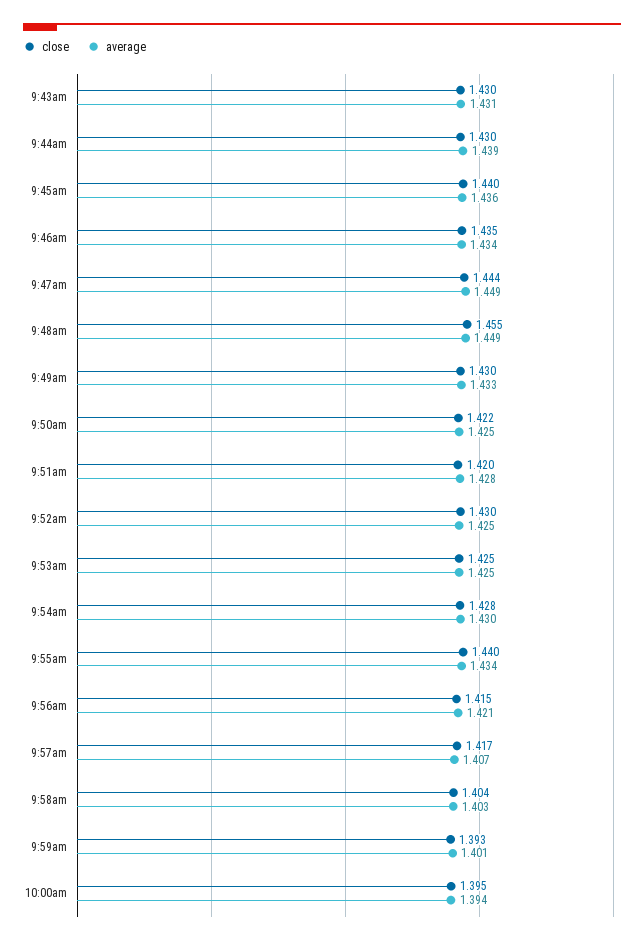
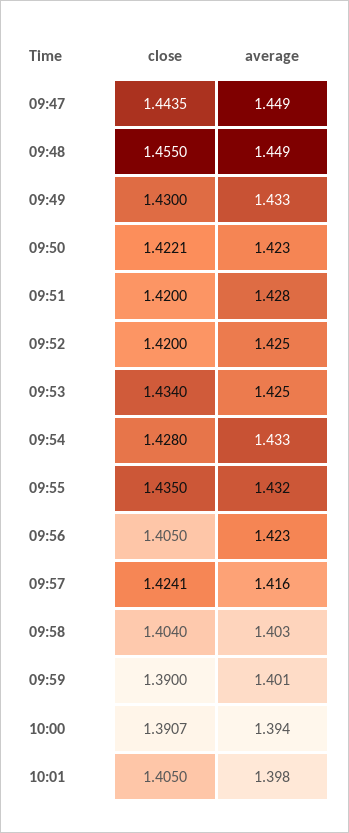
close, 9:43am: 1.43 -> none
average, 9:43am: 1.431 -> none
close, 9:44am: 1.43 -> none
average, 9:44am: 1.439 -> none
close, 9:45am: 1.44 -> none
average, 9:45am: 1.436 -> none
close, 9:46am: 1.435 -> none
average, 9:46am: 1.434 -> none
average, 9:50am: 1.425 -> 1.423
close, 9:52am: 1.43 -> 1.42
close, 9:53am: 1.425 -> 1.434
average, 9:54am: 1.43 -> 1.433
close, 9:55am: 1.44 -> 1.435
average, 9:55am: 1.434 -> 1.432
close, 9:56am: 1.415 -> 1.405
average, 9:56am: 1.421 -> 1.423
close, 9:57am: 1.417 -> 1.4241
average, 9:57am: 1.407 -> 1.416
close, 9:59am: 1.393 -> 1.39
close, 10:00am: 1.395 -> 1.3907
close, 10:01: none -> 1.405
average, 10:01: none -> 1.398

